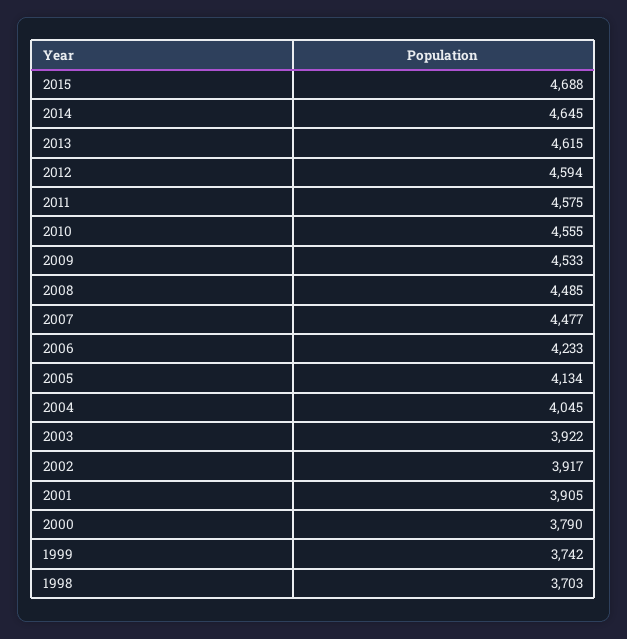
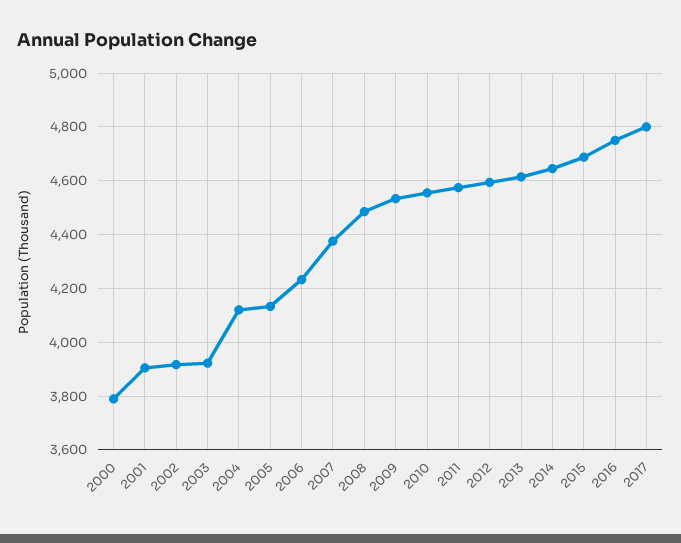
2007: 4477 -> 4375
2004: 4045 -> 4125
1999: 3742 -> none
1998: 3703 -> none
2016: none -> 4750
2017: none -> 4800

